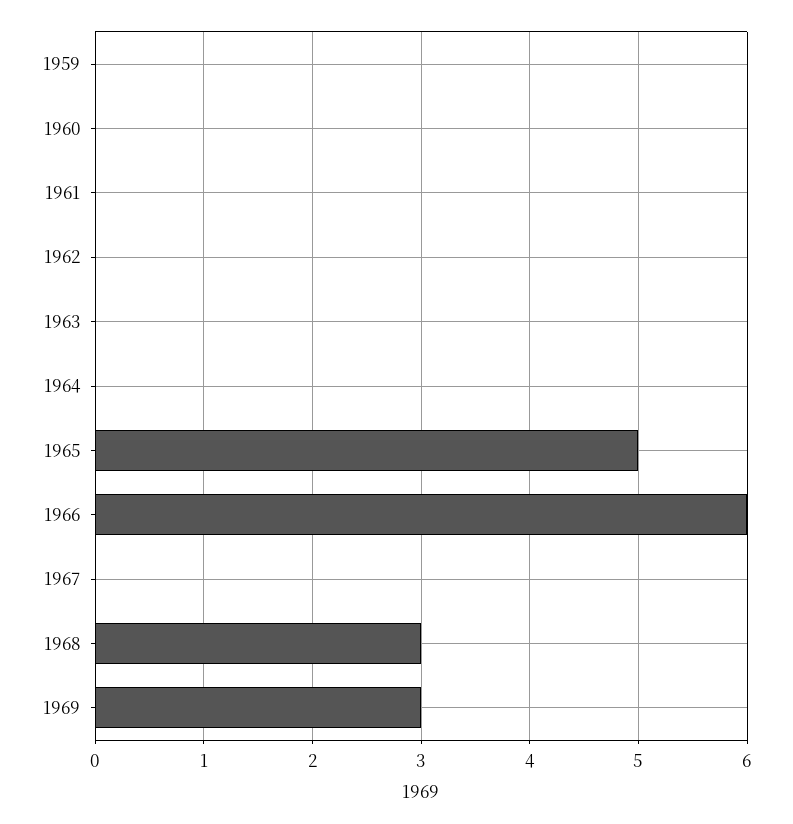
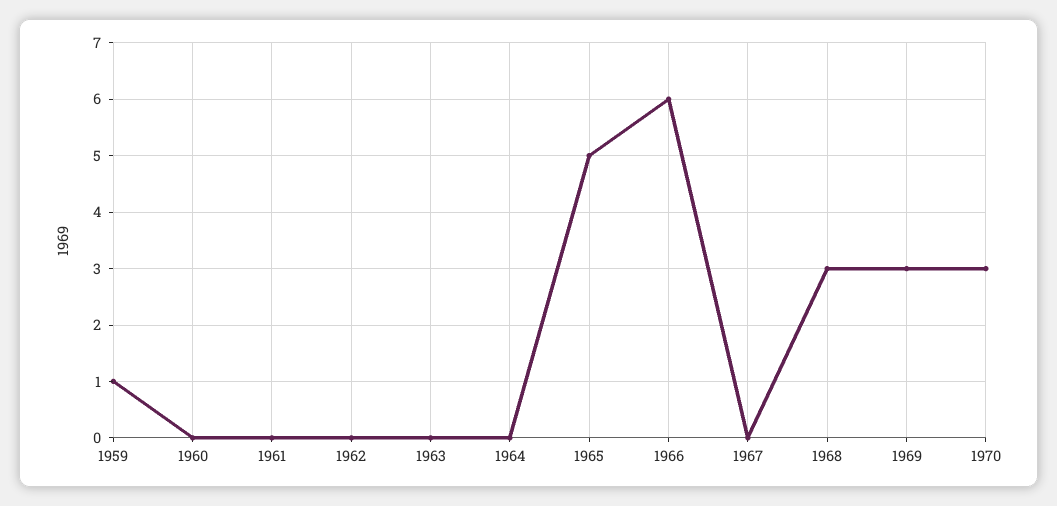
1959: 0 -> 1
1970: none -> 3

